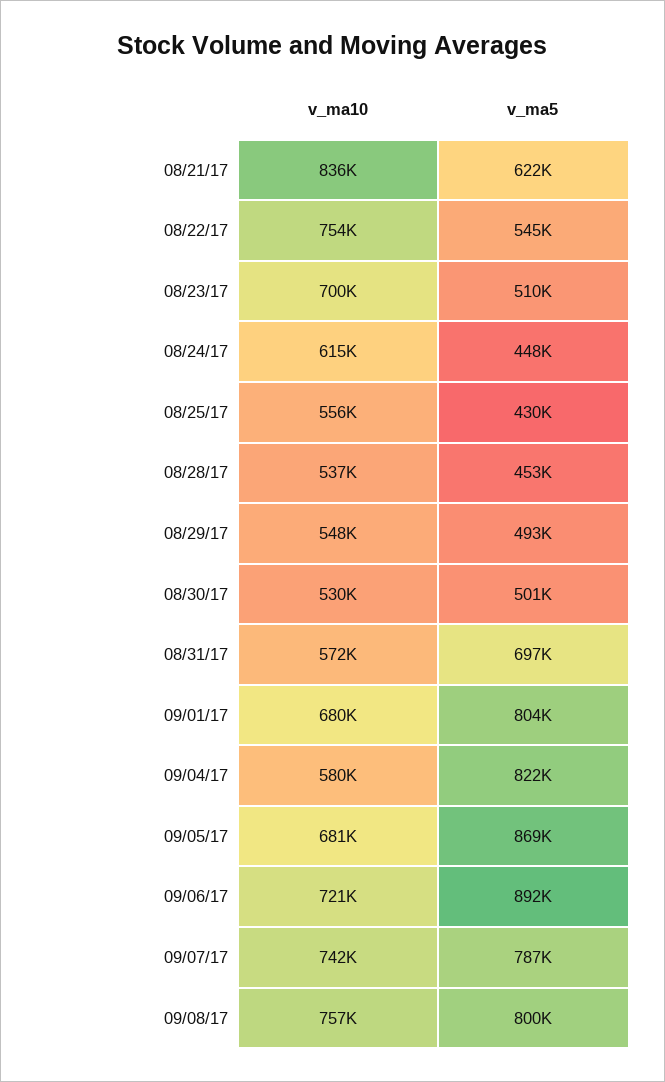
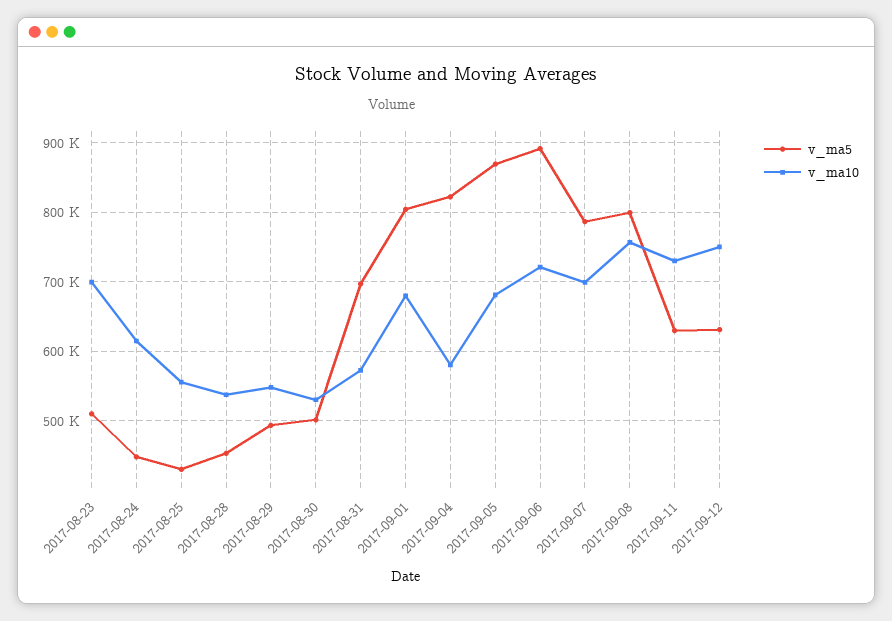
v_ma10, 08/21/17: 836000 -> none
v_ma5, 08/21/17: 622000 -> none
v_ma10, 08/22/17: 754000 -> none
v_ma5, 08/22/17: 545000 -> none
v_ma10, 09/07/17: 742000 -> 700000
v_ma5, 2017-09-11: none -> 630000
v_ma10, 2017-09-11: none -> 730000
v_ma5, 2017-09-12: none -> 630000
v_ma10, 2017-09-12: none -> 750000

